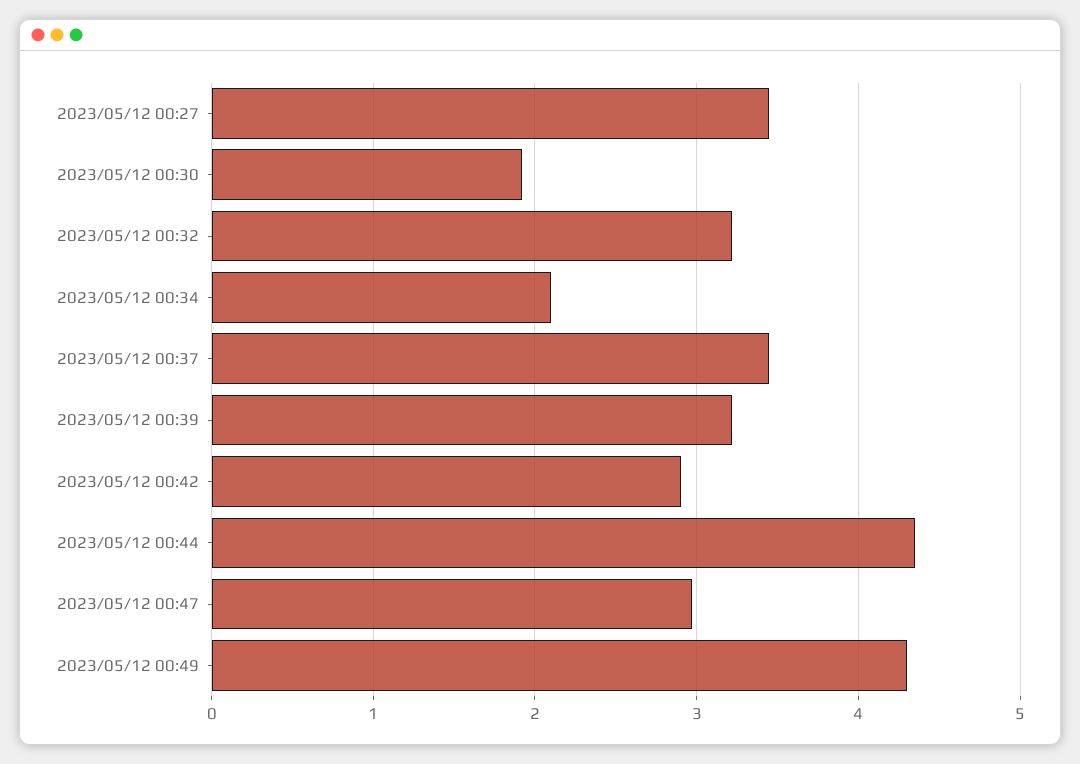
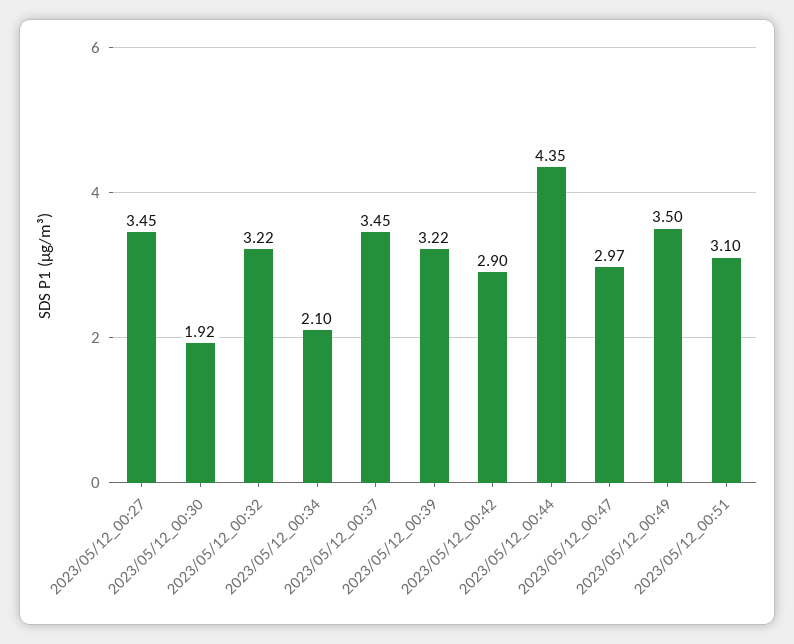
2023/05/12 00:49: 4.3 -> 3.5
2023/05/12_00:51: none -> 3.1

